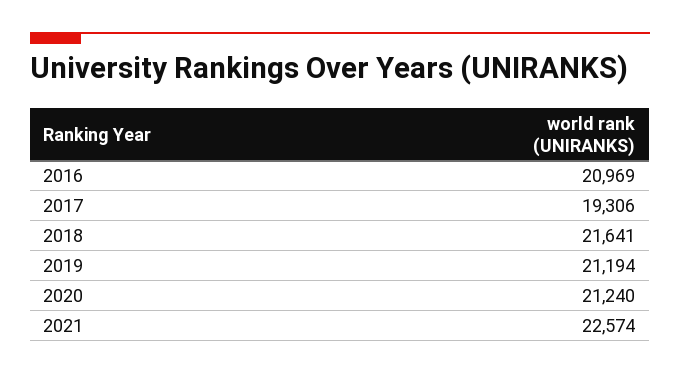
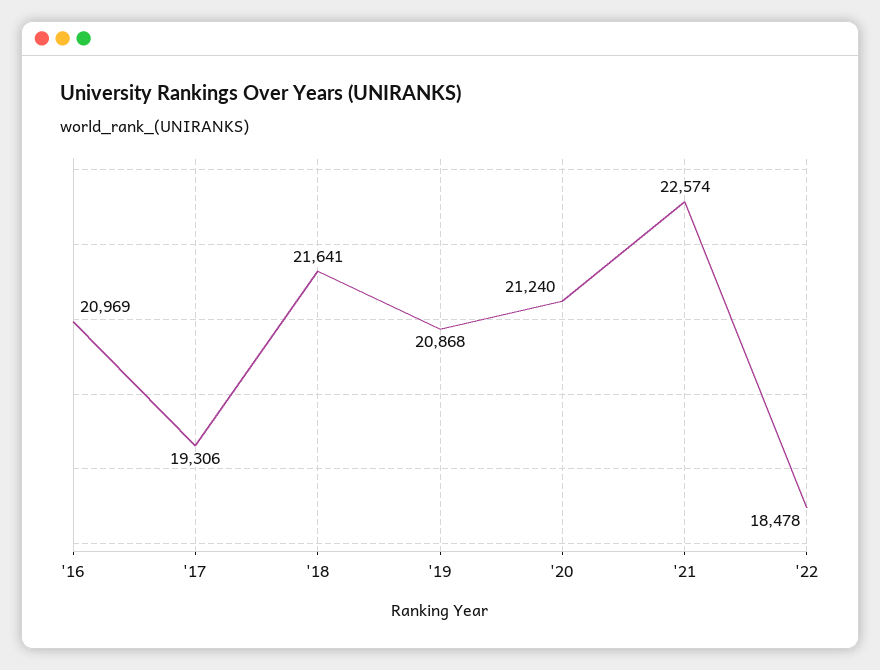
2019: 21194 -> 20868
'22: none -> 18478

